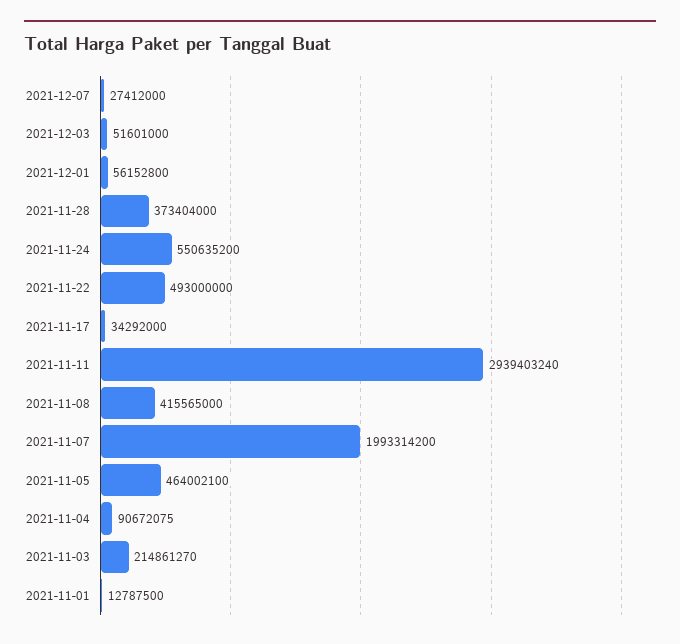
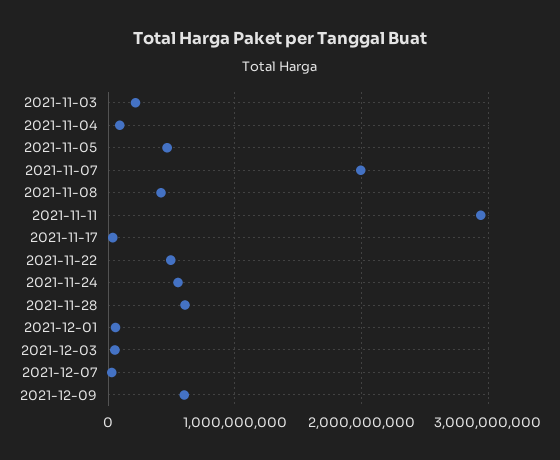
2021-11-28: 373404000 -> 600000000
2021-11-01: 12787500 -> none
2021-12-09: none -> 600000000

